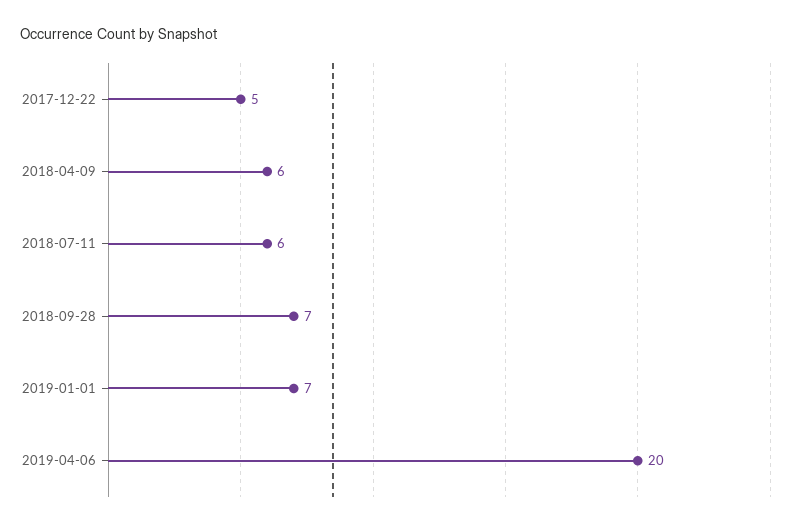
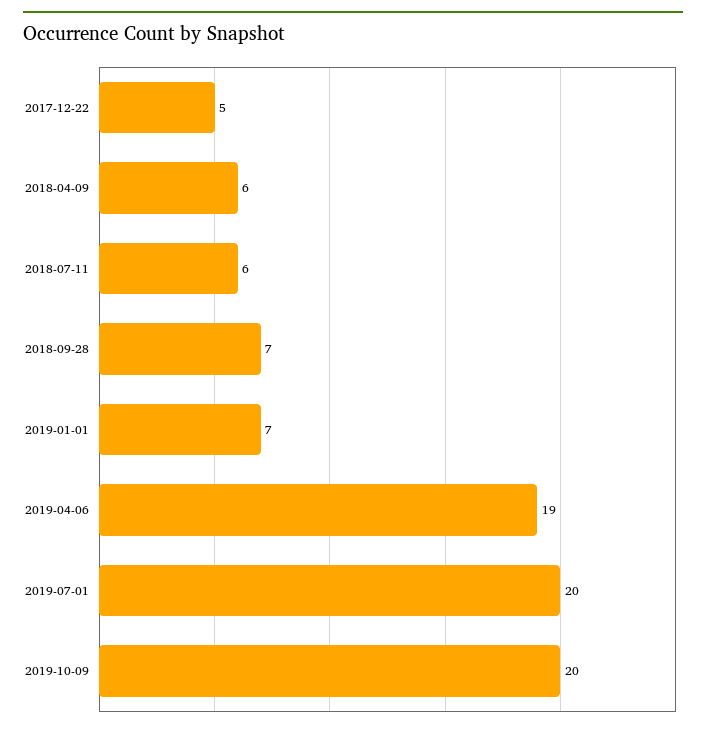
2019-04-06: 20 -> 19
2019-07-01: none -> 20
2019-10-09: none -> 20

